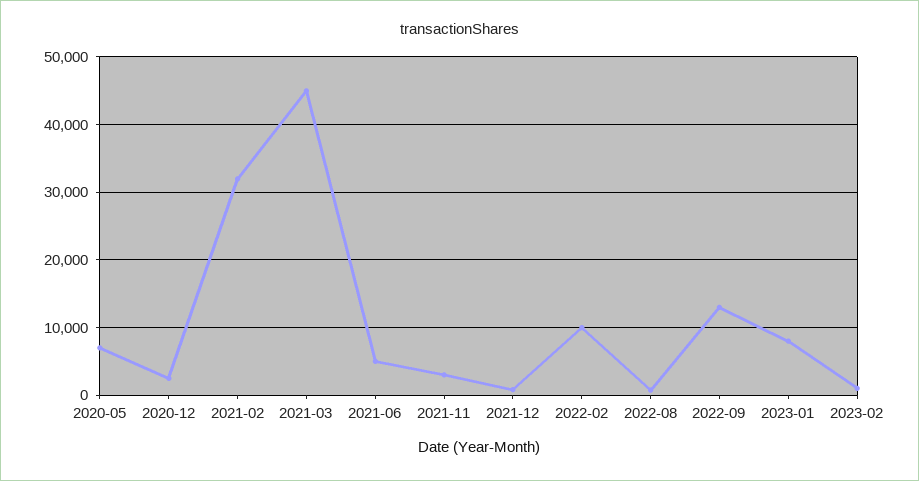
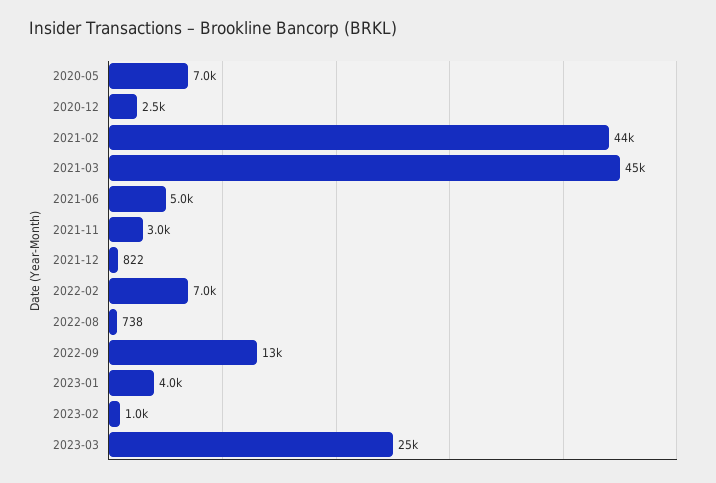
2021-02: 32000 -> 44000
2022-02: 10000 -> 7000
2023-01: 8000 -> 4000
2023-03: none -> 25000

